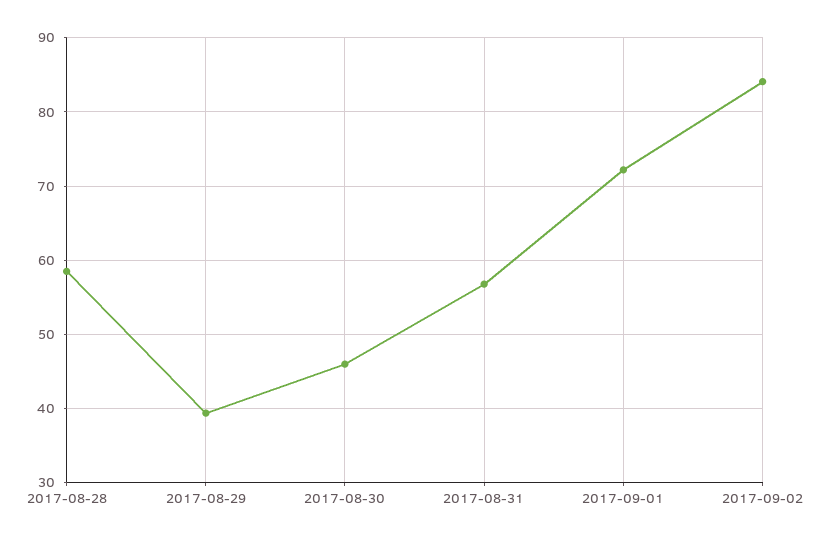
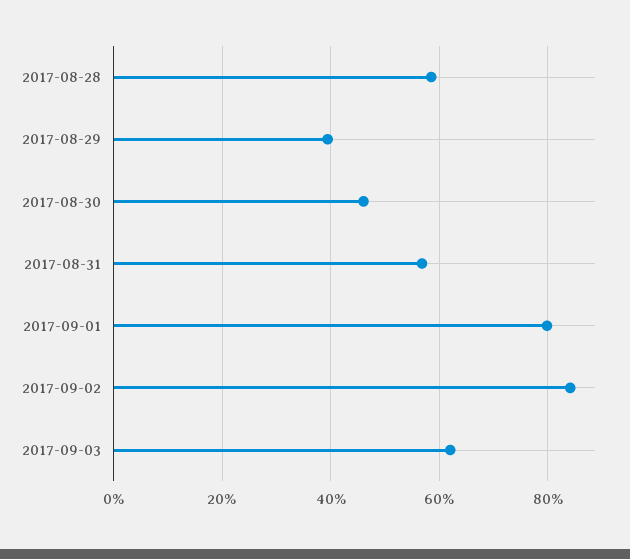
2017-09-01: 72 -> 80
2017-09-03: none -> 62

